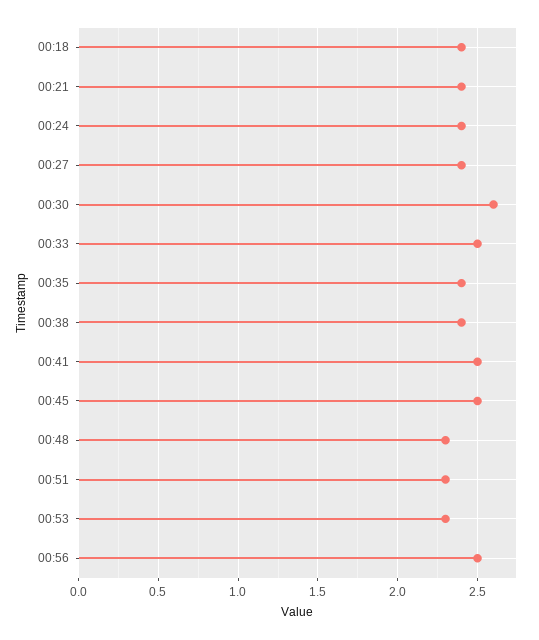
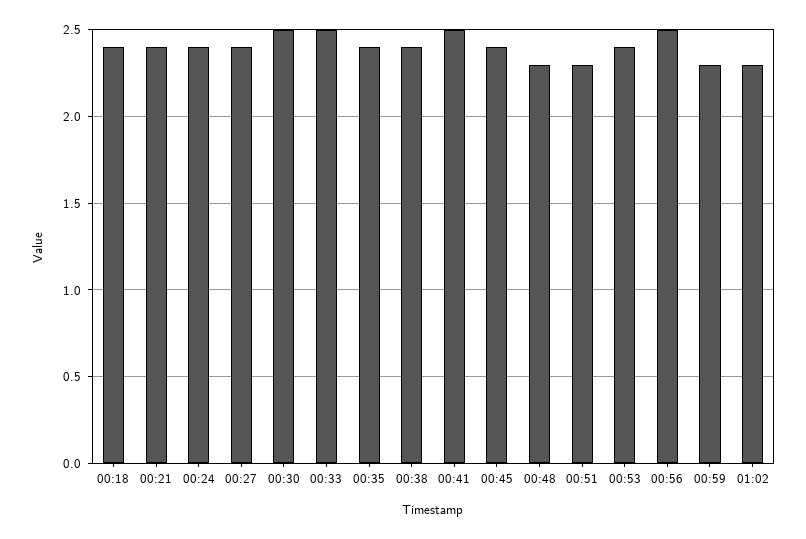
00:30: 2.6 -> 2.5
00:45: 2.5 -> 2.4
00:53: 2.3 -> 2.4
00:59: none -> 2.3
01:02: none -> 2.3

